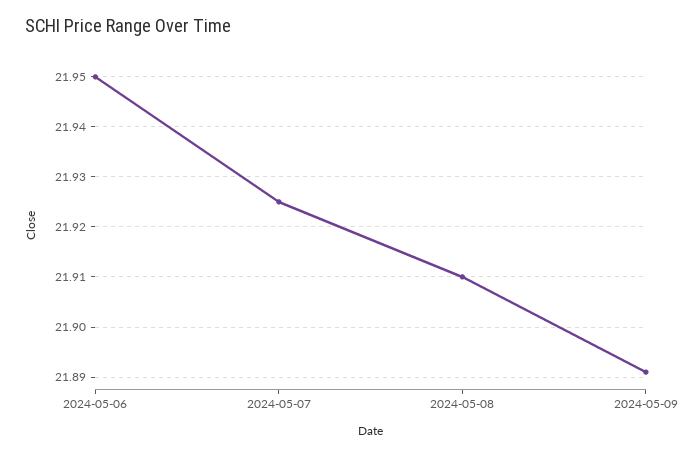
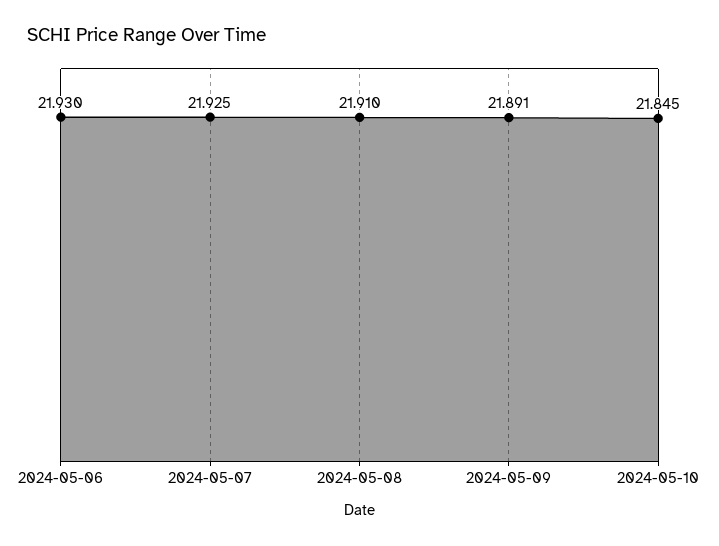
2024-05-06: 21.95 -> 21.93
2024-05-10: none -> 21.845

